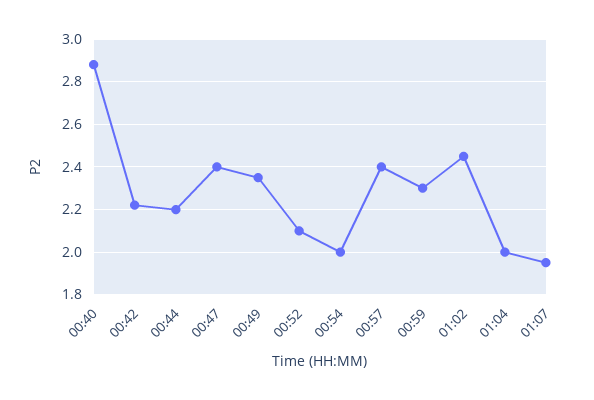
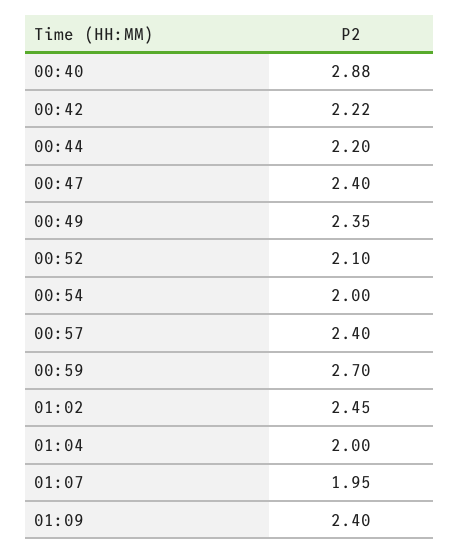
00:59: 2.3 -> 2.7
01:09: none -> 2.4

